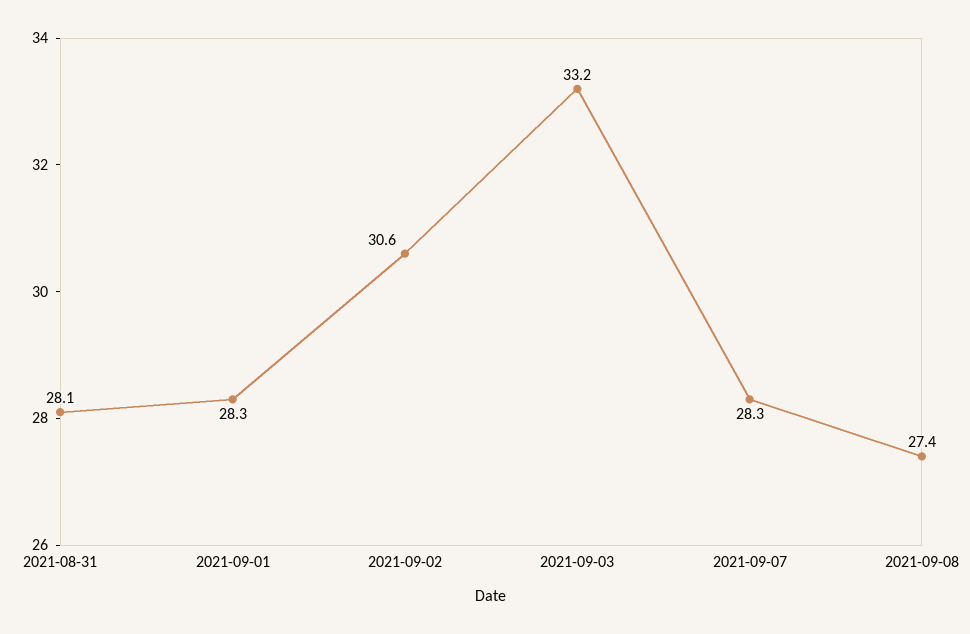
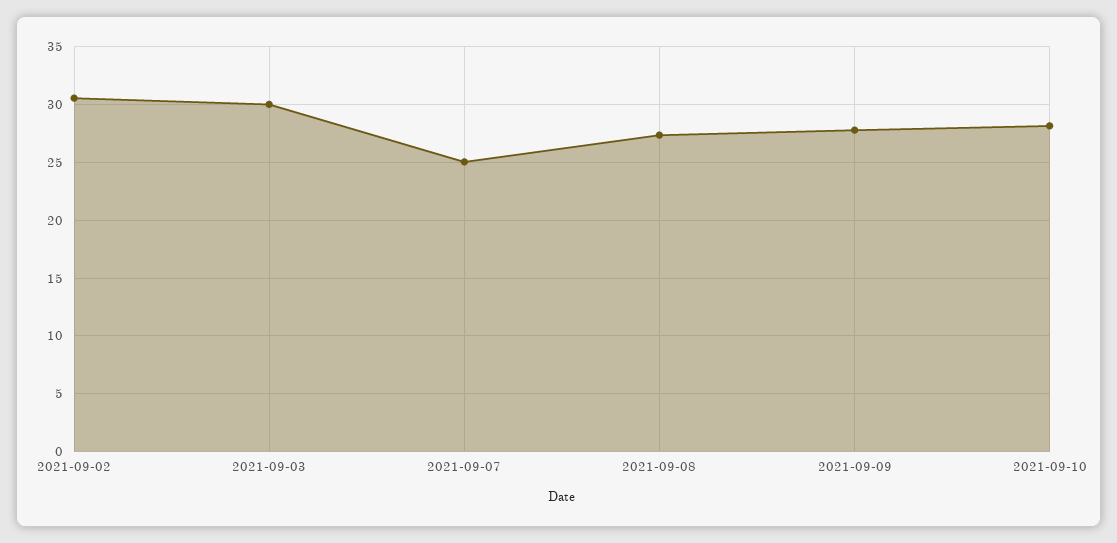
2021-08-31: 28.1 -> none
2021-09-01: 28.3 -> none
2021-09-03: 33.2 -> 30
2021-09-07: 28.3 -> 25
2021-09-09: none -> 28
2021-09-10: none -> 28

